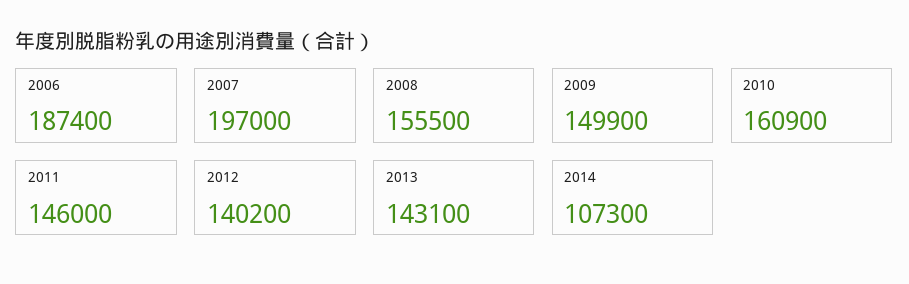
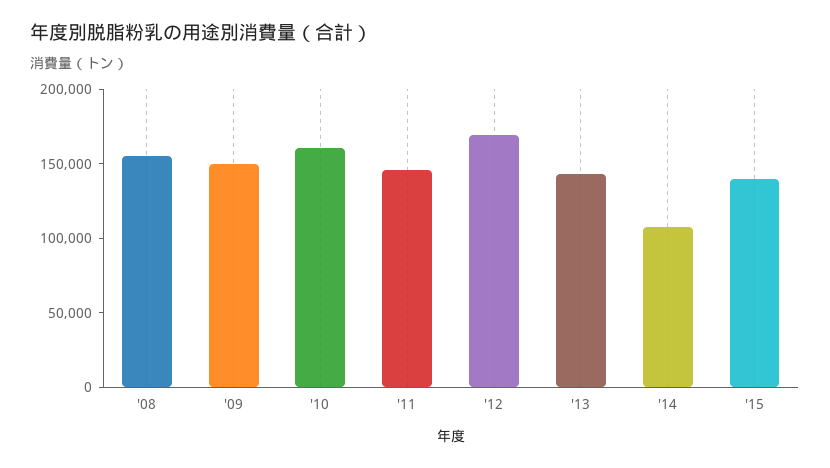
2006: 187400 -> none
2007: 197000 -> none
2012: 140200 -> 170000
'15: none -> 140000

